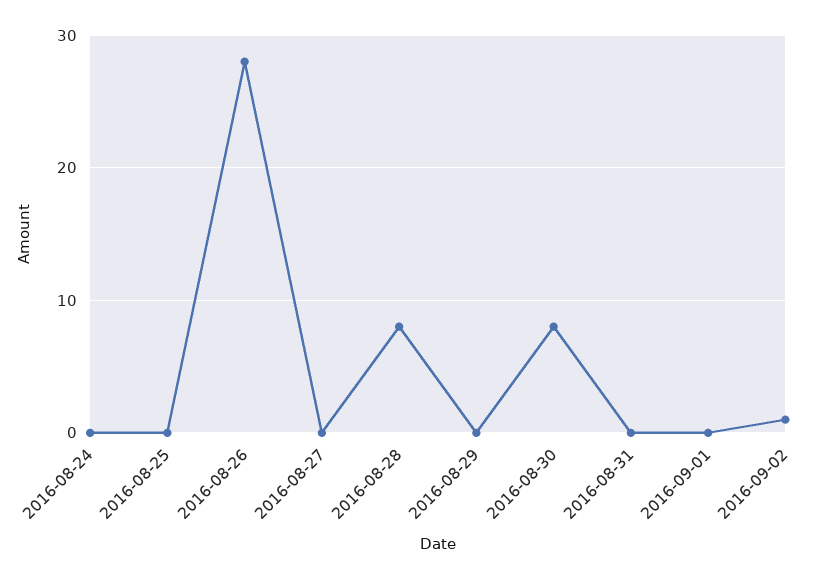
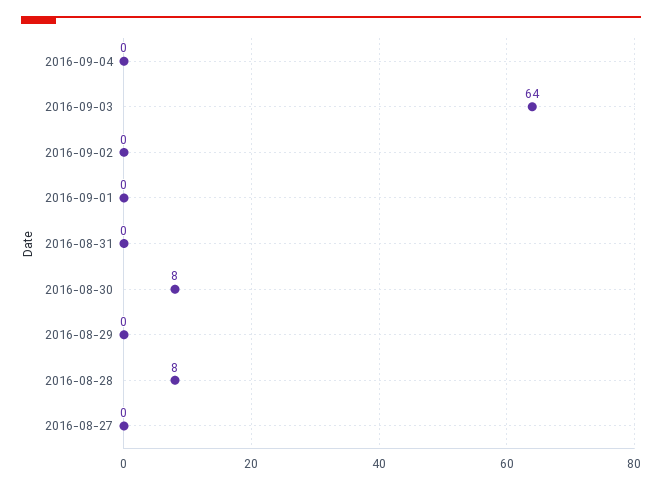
2016-08-24: 0 -> none
2016-08-25: 0 -> none
2016-08-26: 28 -> none
2016-09-02: 1 -> 0
2016-09-04: none -> 0
2016-09-03: none -> 64

